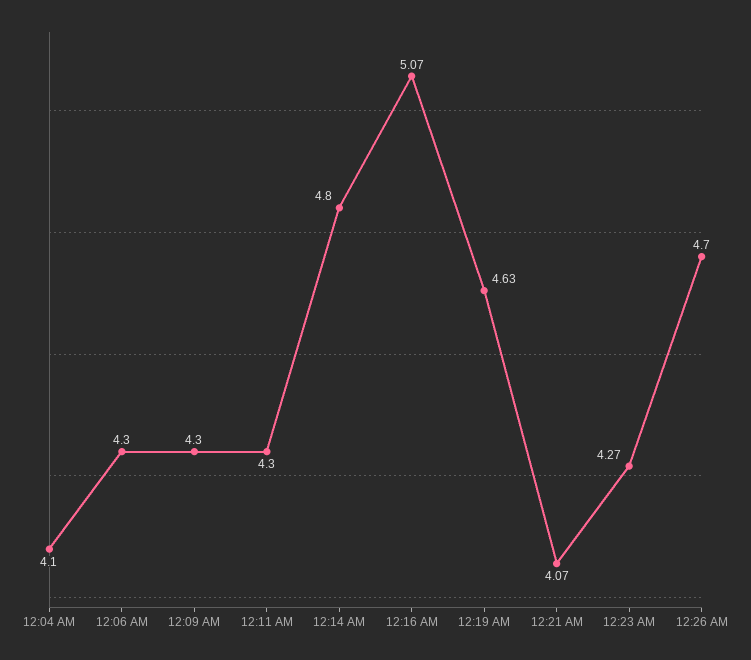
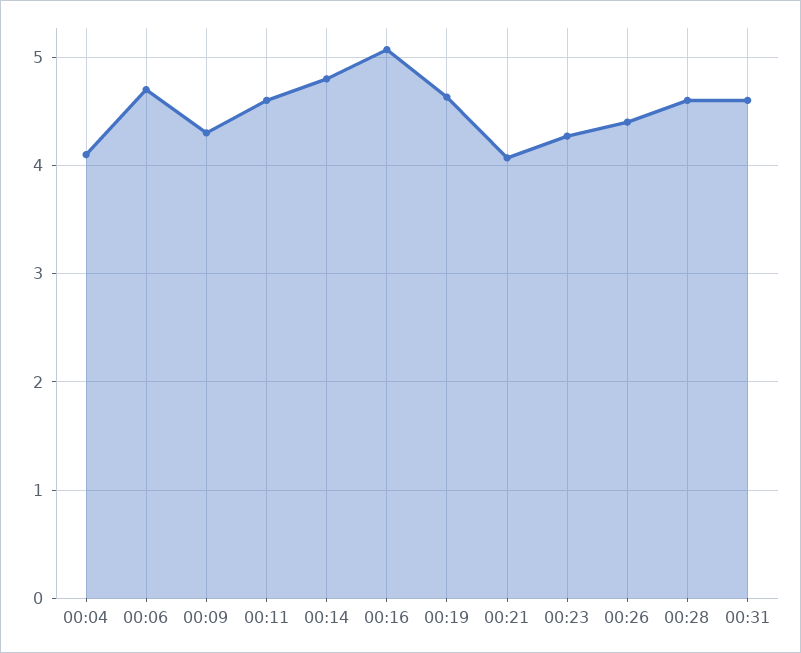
12:06 AM: 4.3 -> 4.7
12:11 AM: 4.3 -> 4.6
12:26 AM: 4.7 -> 4.4
00:28: none -> 4.6
00:31: none -> 4.6

